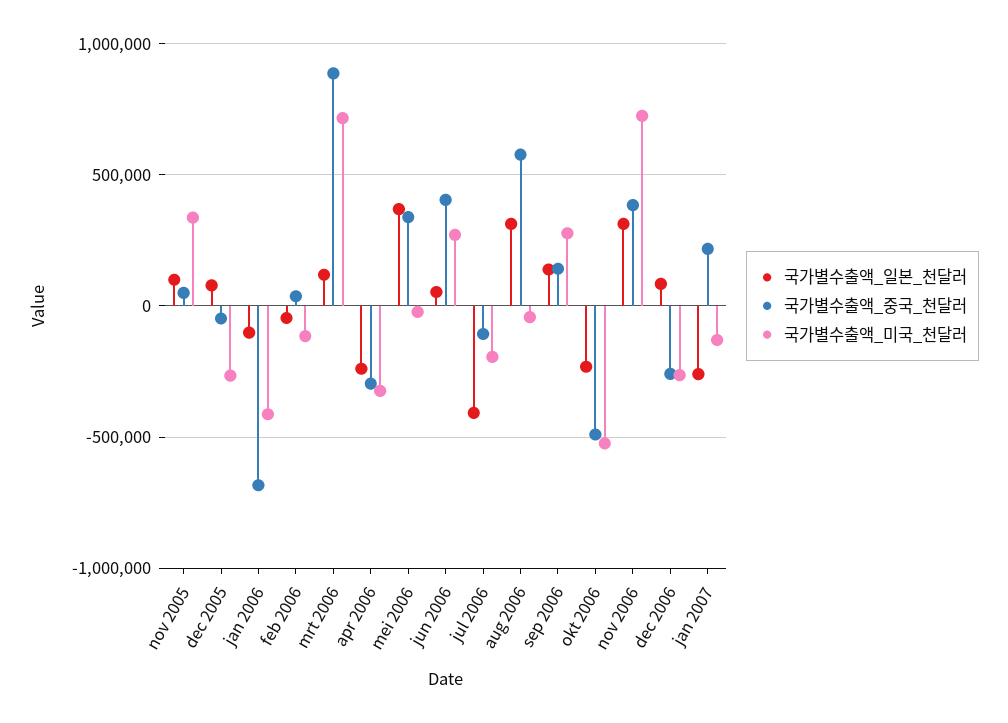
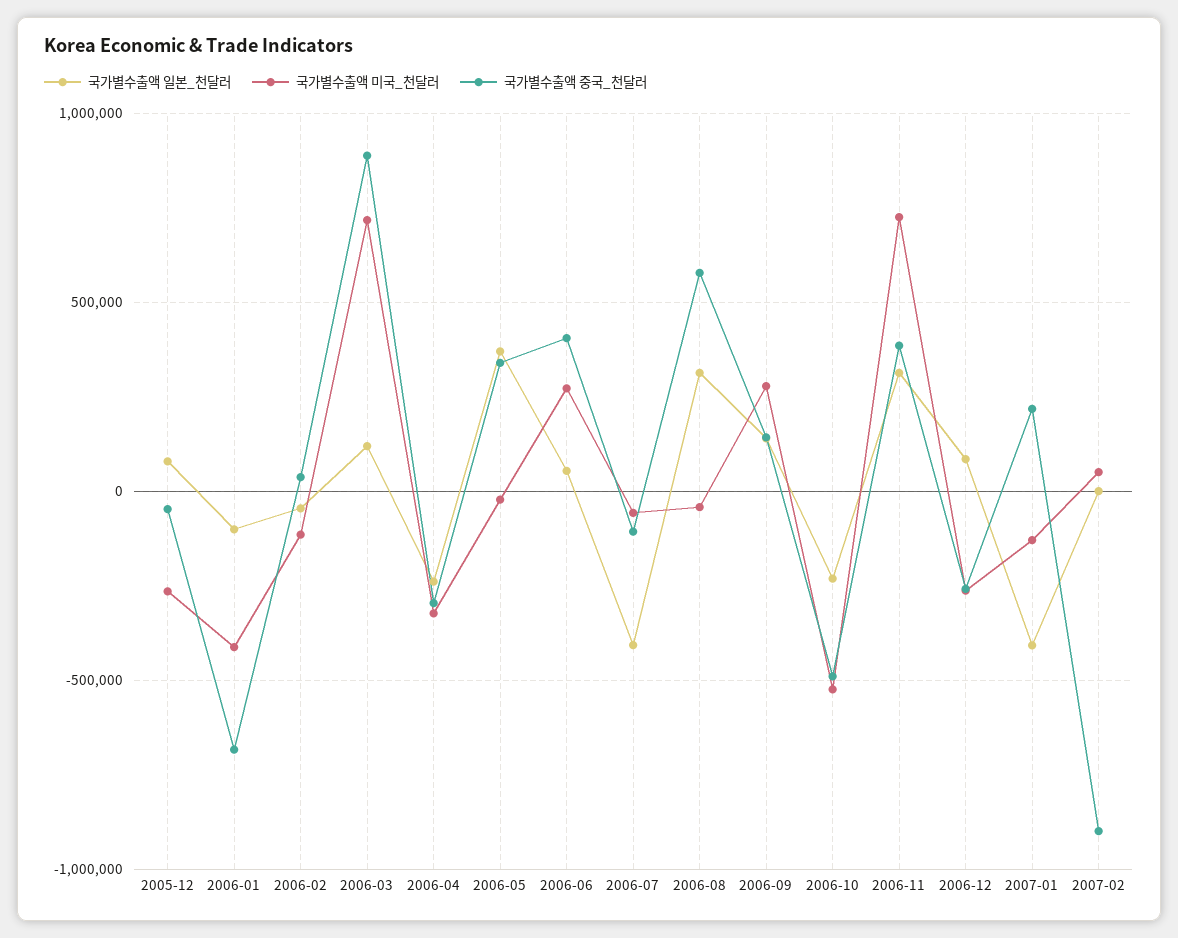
국가별수출액_일본_천달러, nov 2005: 100000 -> none
국가별수출액_중국_천달러, nov 2005: 50000 -> none
국가별수출액_미국_천달러, nov 2005: 350000 -> none
국가별수출액_미국_천달러, jul 2006: -200000 -> -50000
국가별수출액_일본_천달러, jan 2007: -250000 -> -400000
국가별수출액_일본_천달러, 2007-02: none -> 0
국가별수출액_미국_천달러, 2007-02: none -> 50000
국가별수출액_중국_천달러, 2007-02: none -> -900000

